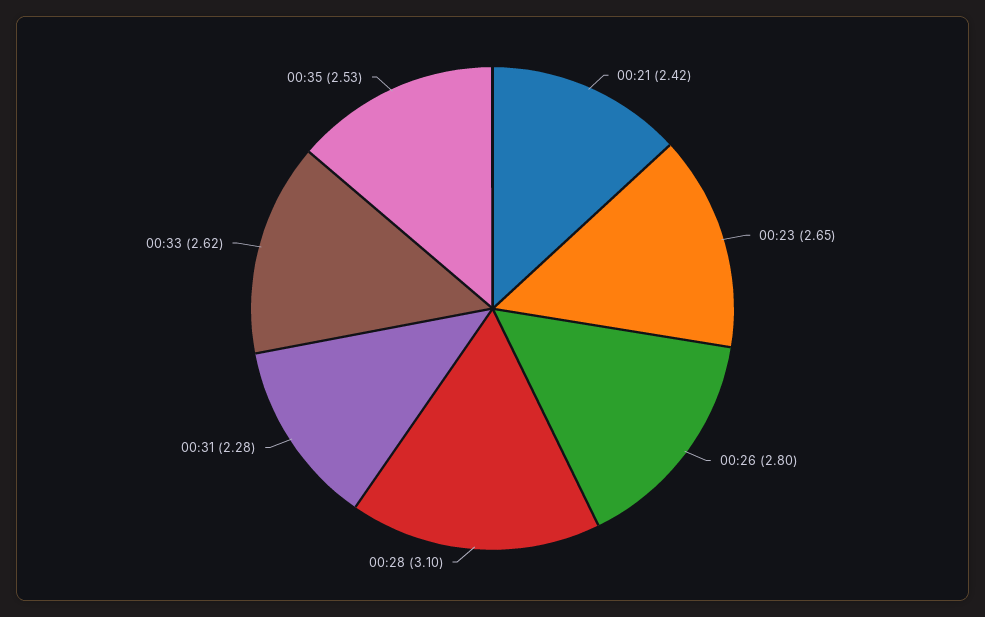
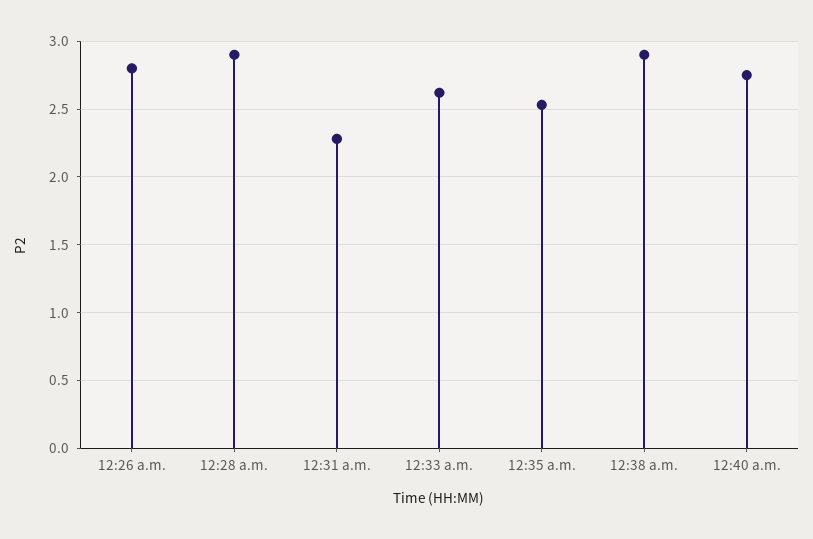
00:21: 2.42 -> none
00:23: 2.65 -> none
00:28: 3.1 -> 2.9
12:38 a.m.: none -> 2.9
12:40 a.m.: none -> 2.75

